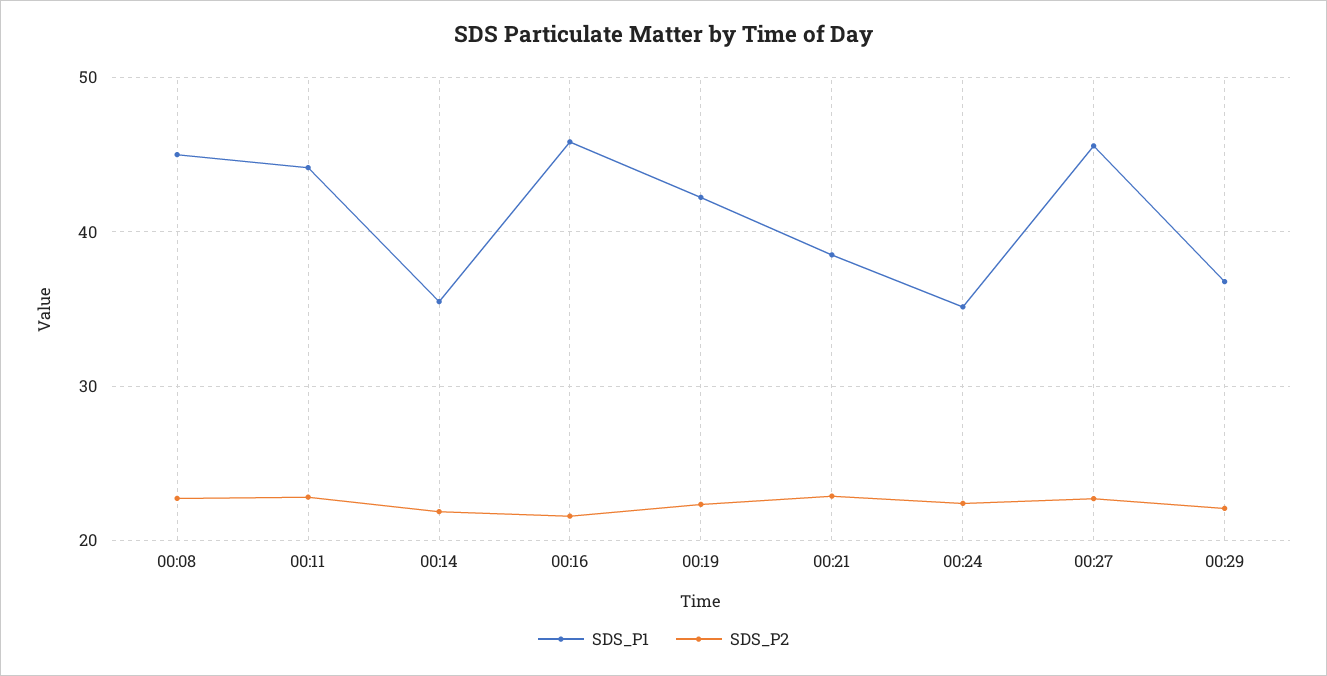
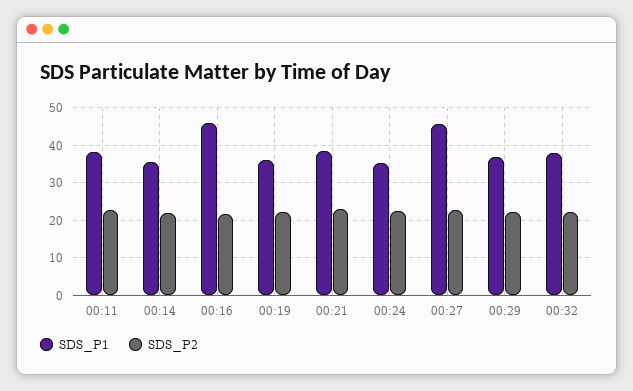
SDS_P1, 00:08: 45 -> none
SDS_P2, 00:08: 23 -> none
SDS_P1, 00:11: 44 -> 38
SDS_P1, 00:19: 42 -> 36
SDS_P1, 00:32: none -> 38
SDS_P2, 00:32: none -> 22

